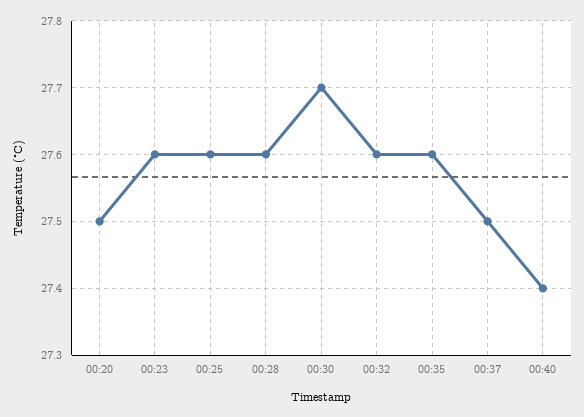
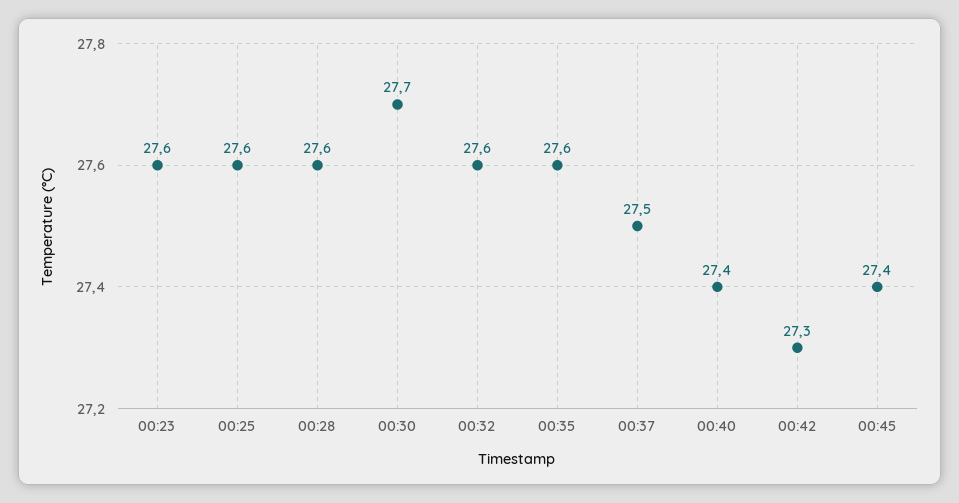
00:20: 27.5 -> none
00:42: none -> 27.3
00:45: none -> 27.4

